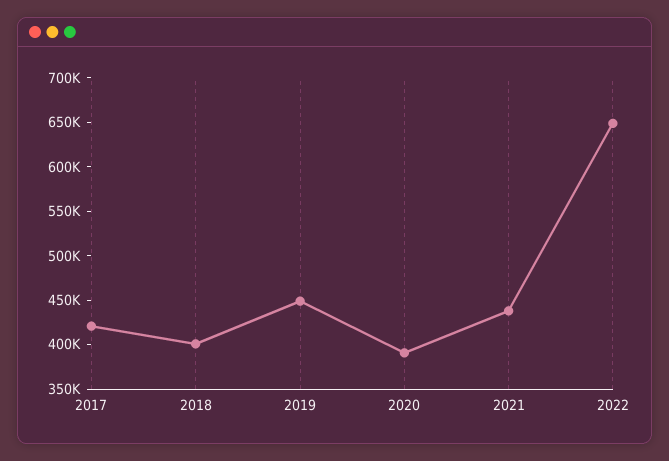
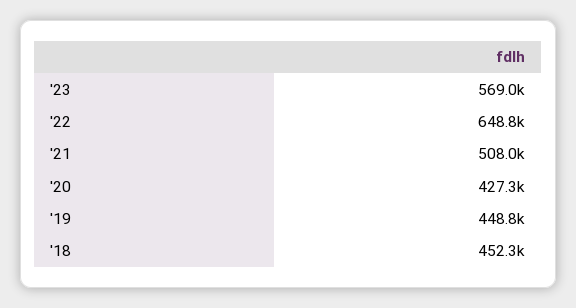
2017: 420000 -> none
2018: 400000 -> 452300
2020: 390000 -> 427300
2021: 440000 -> 508000
'23: none -> 569000

